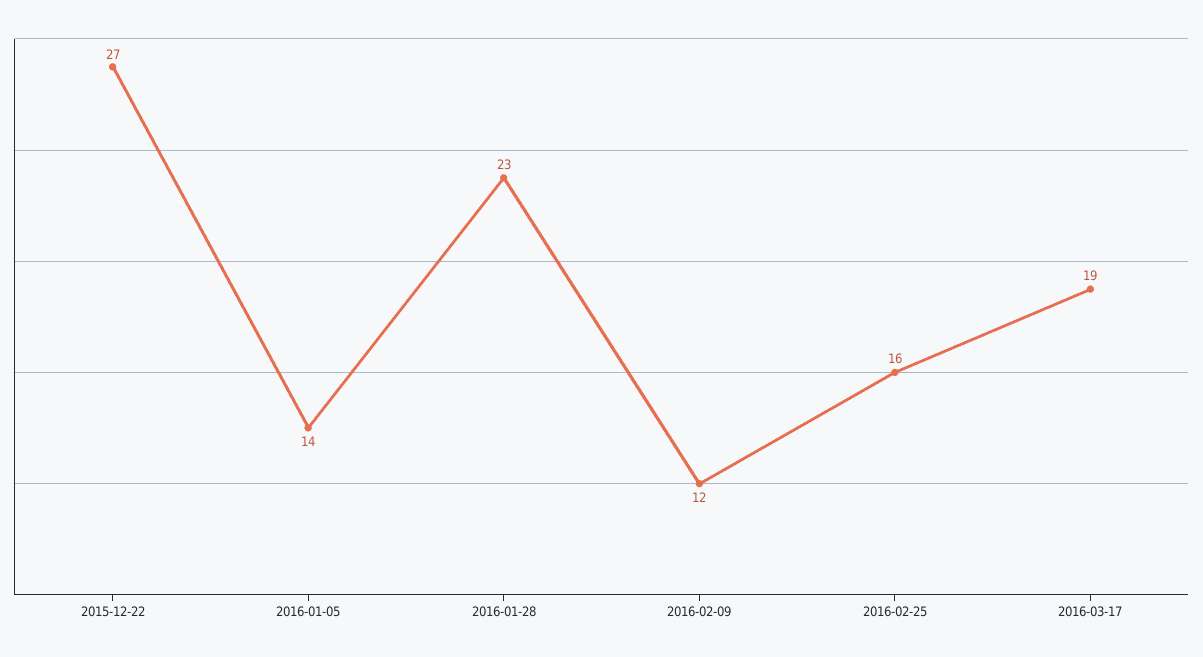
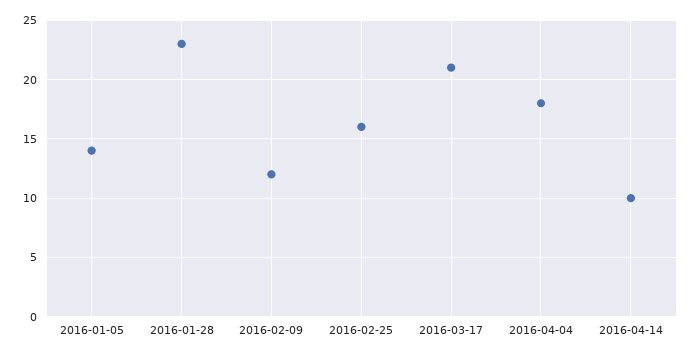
2015-12-22: 27 -> none
2016-03-17: 19 -> 21
2016-04-04: none -> 18
2016-04-14: none -> 10

